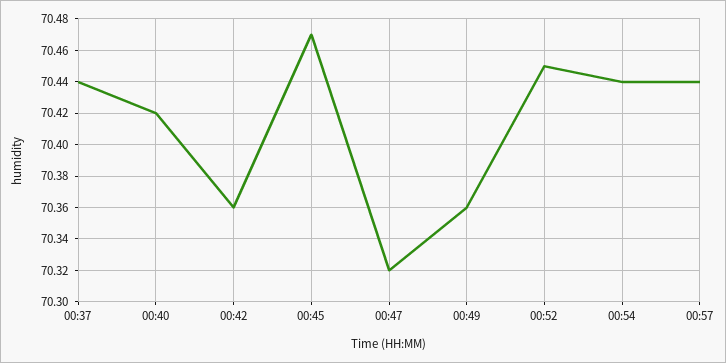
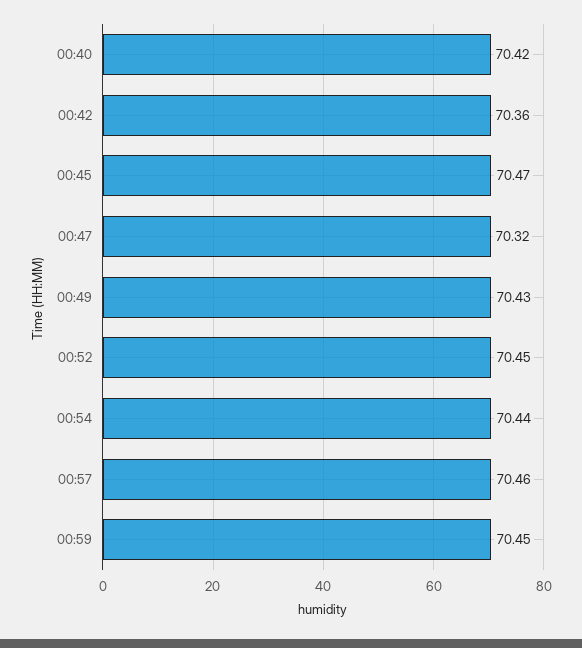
00:37: 70.44 -> none
00:49: 70.36 -> 70.43
00:57: 70.44 -> 70.46
00:59: none -> 70.45

